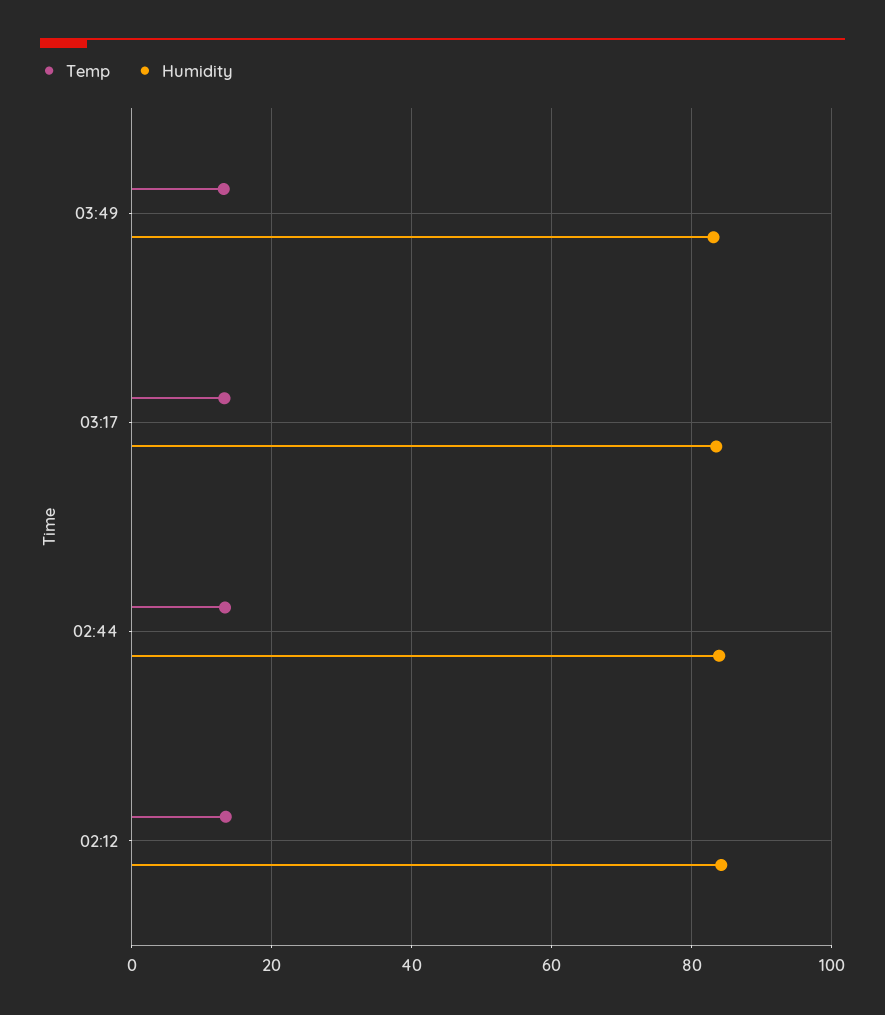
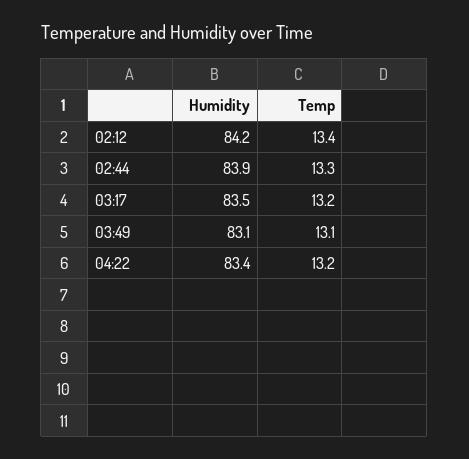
Humidity, 04:22: none -> 83.4
Temp, 04:22: none -> 13.2

